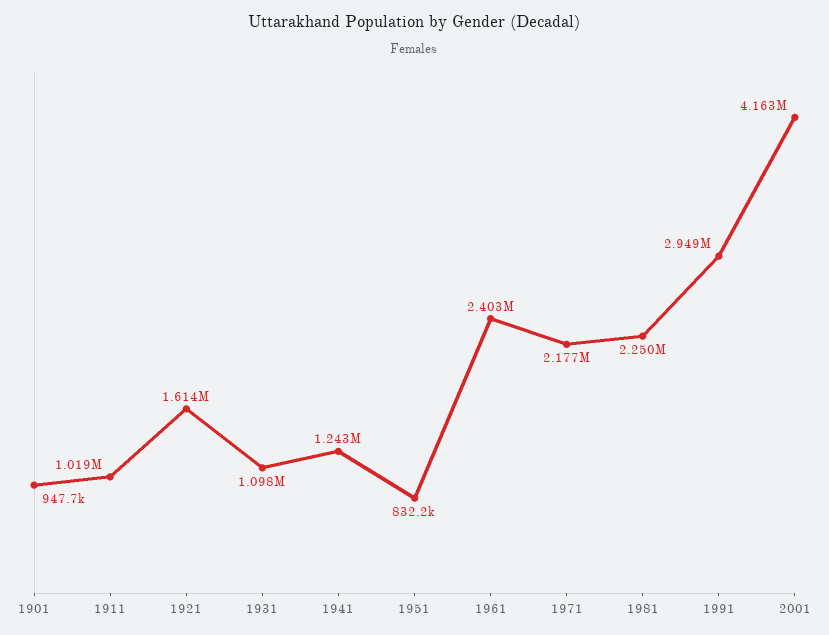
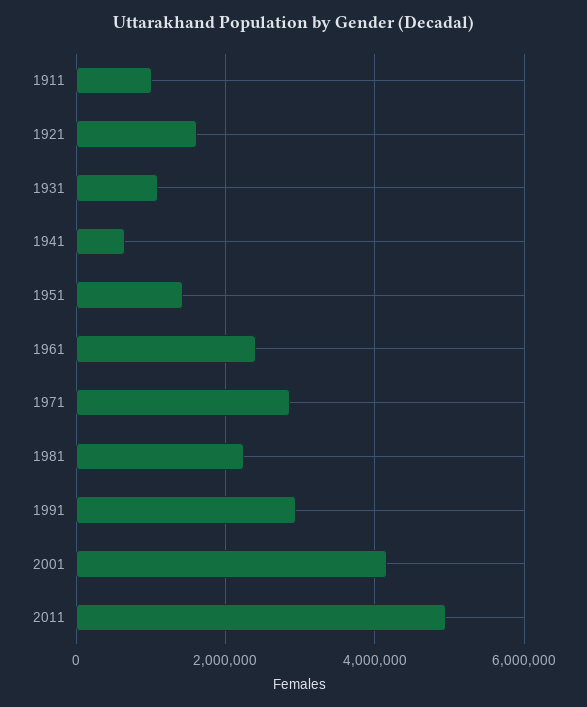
1901: 947700 -> none
1941: 1243000 -> 600000
1951: 832200 -> 1400000
1971: 2177000 -> 2800000
2011: none -> 5000000

